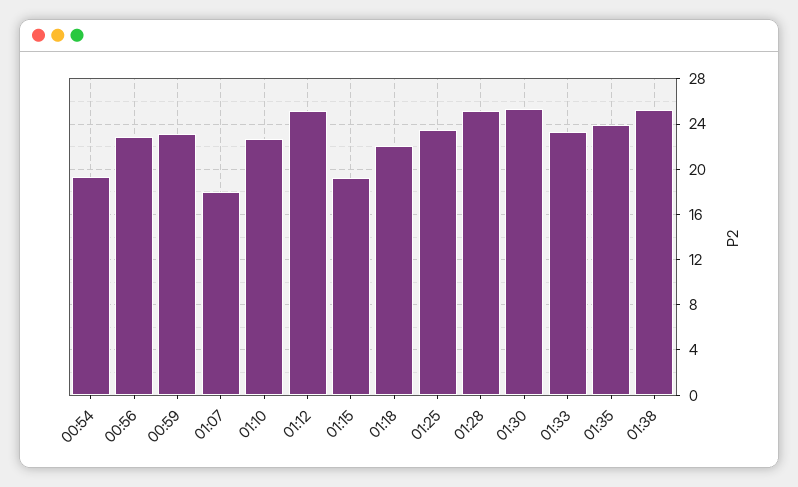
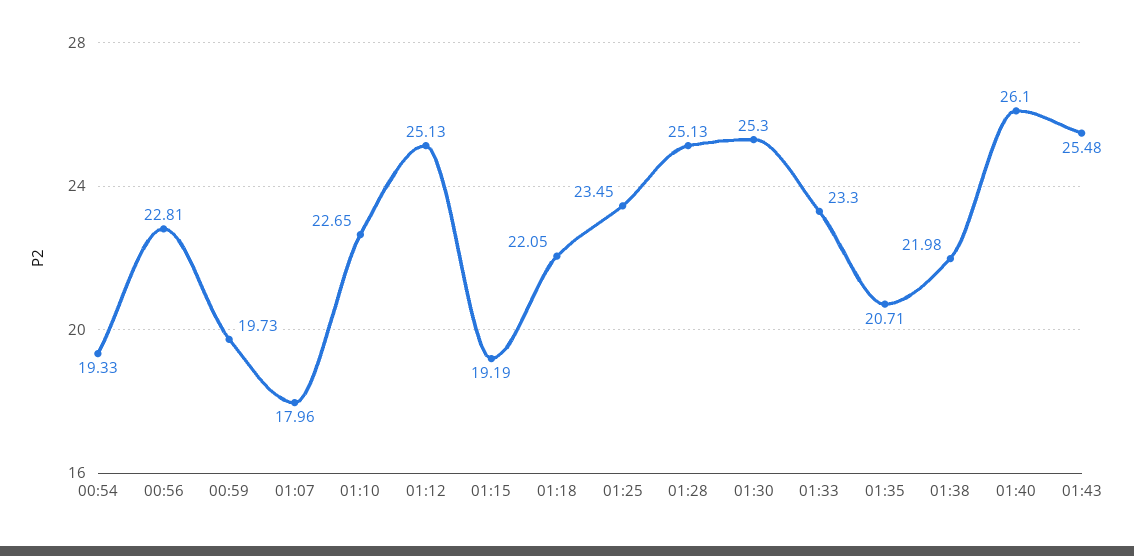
00:59: 23 -> 19.73
01:35: 24 -> 20.71
01:38: 25 -> 21.98
01:40: none -> 26.1
01:43: none -> 25.48

